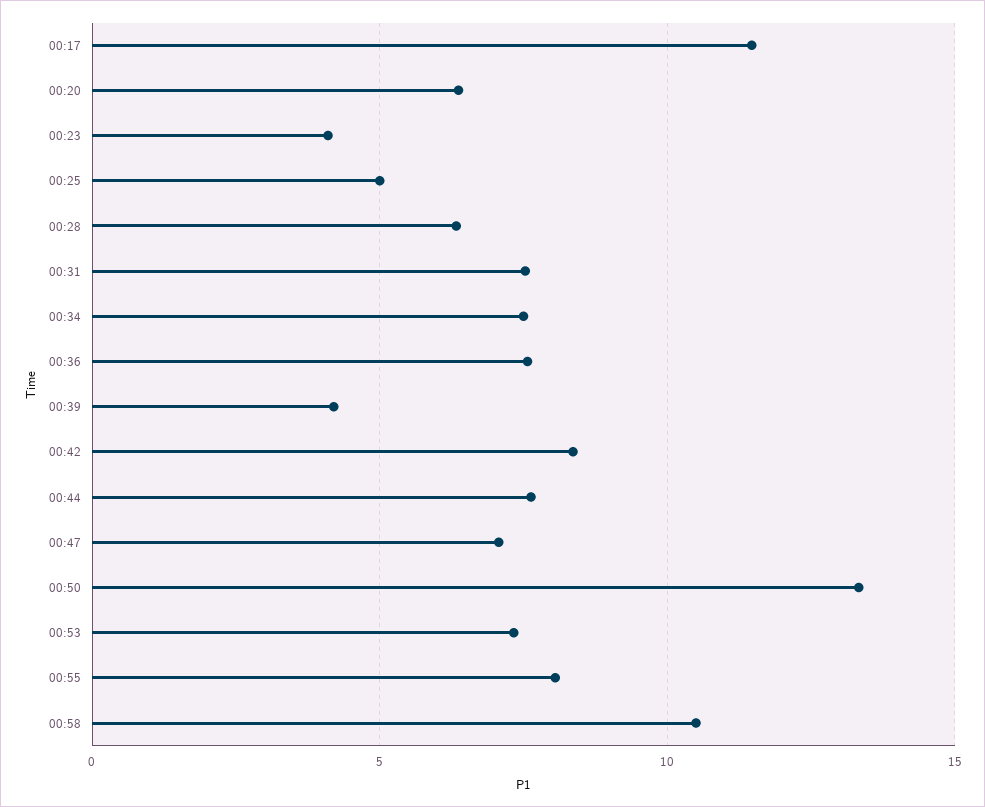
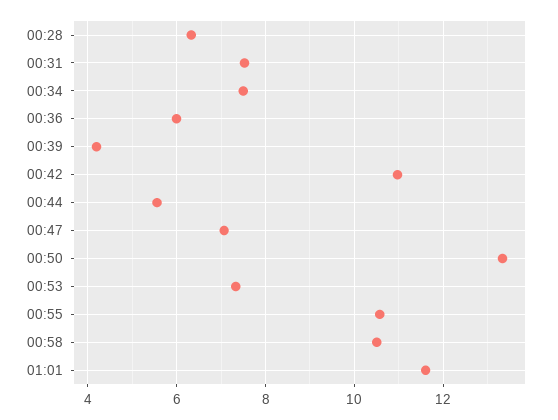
00:17: 11.5 -> none
00:20: 6.5 -> none
00:23: 4 -> none
00:25: 5 -> none
00:36: 7.5 -> 6
00:42: 8.5 -> 11
00:44: 7.5 -> 5.6
00:55: 8 -> 10.6
01:01: none -> 11.6

